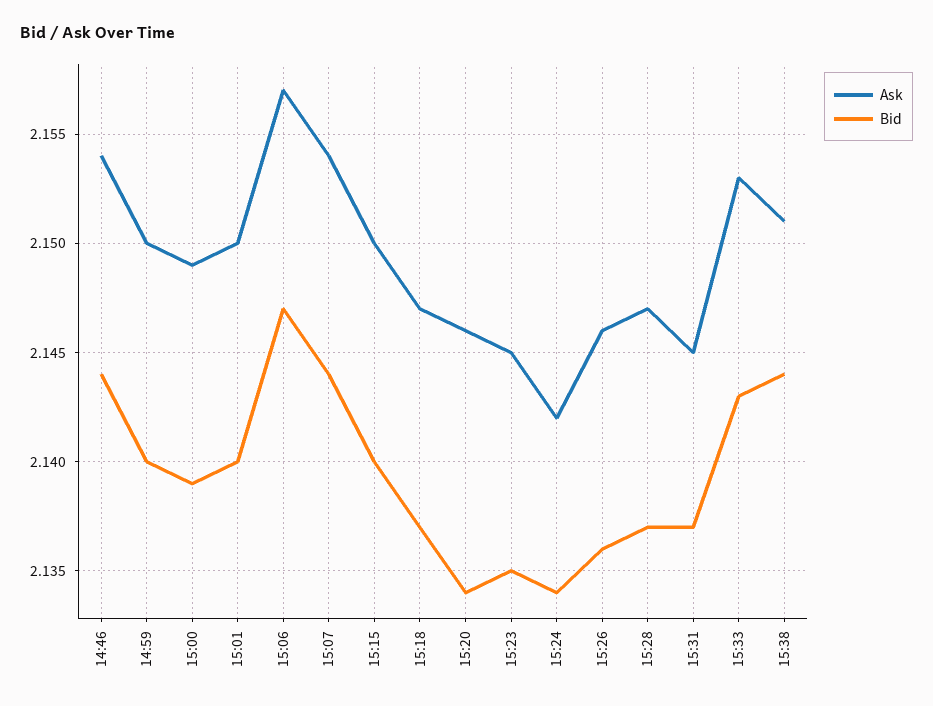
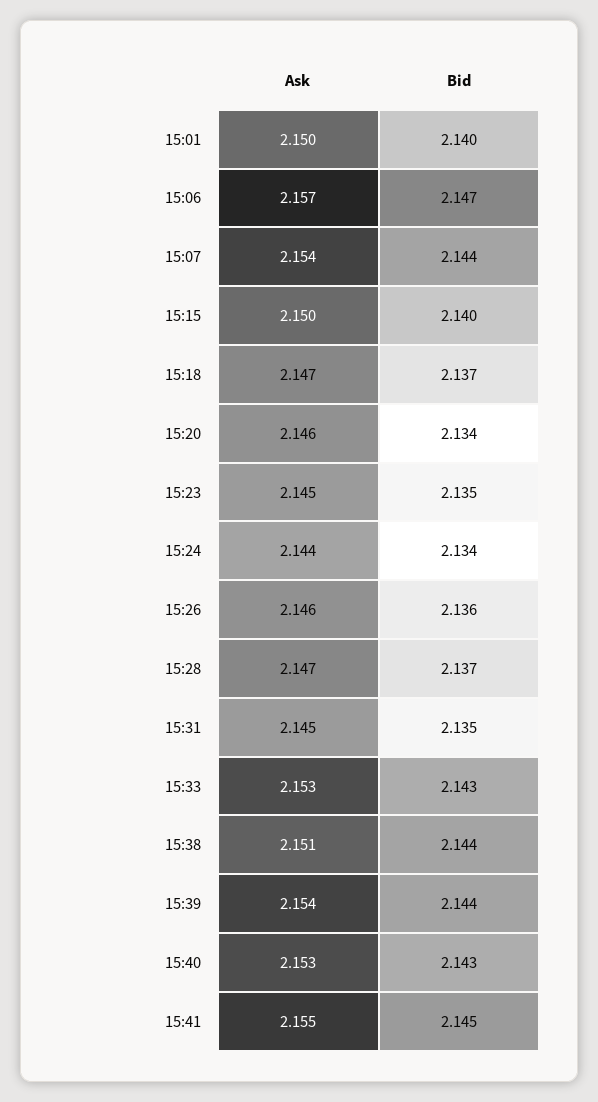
Ask, 14:46: 2.154 -> none
Bid, 14:46: 2.144 -> none
Ask, 14:59: 2.15 -> none
Bid, 14:59: 2.14 -> none
Ask, 15:00: 2.149 -> none
Bid, 15:00: 2.139 -> none
Ask, 15:24: 2.142 -> 2.144
Bid, 15:31: 2.137 -> 2.135
Ask, 15:39: none -> 2.154
Bid, 15:39: none -> 2.144
Ask, 15:40: none -> 2.153
Bid, 15:40: none -> 2.143
Ask, 15:41: none -> 2.155
Bid, 15:41: none -> 2.145

